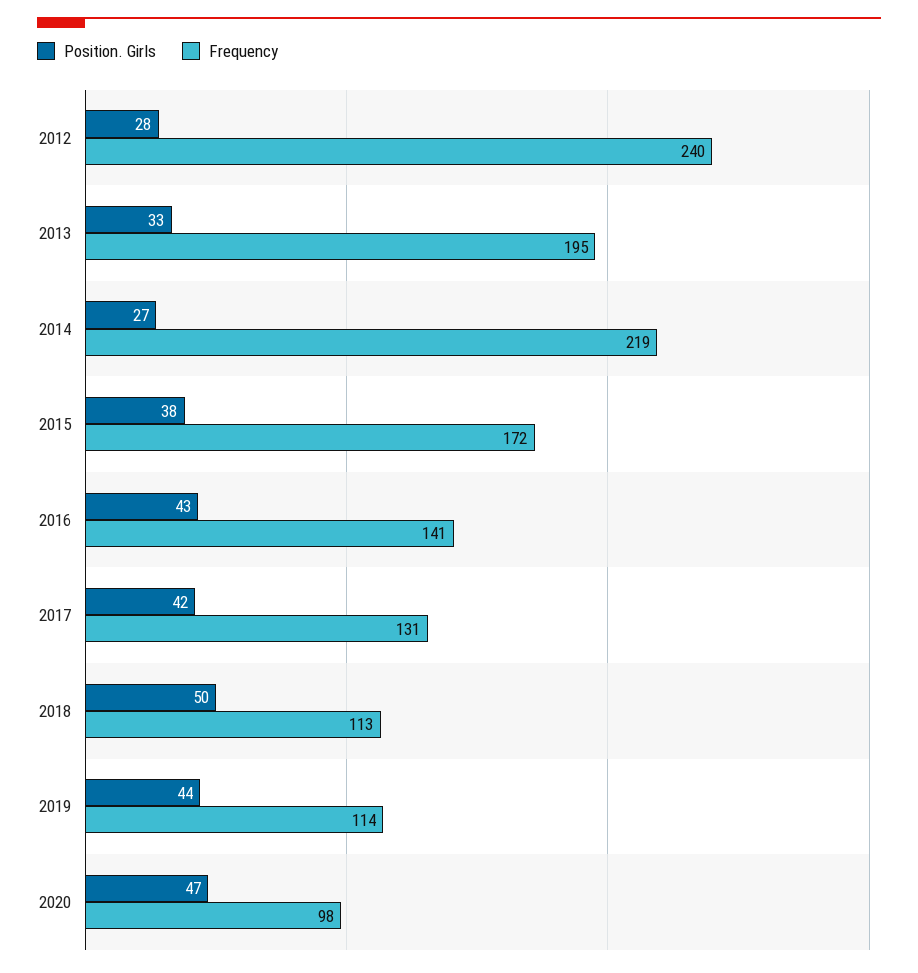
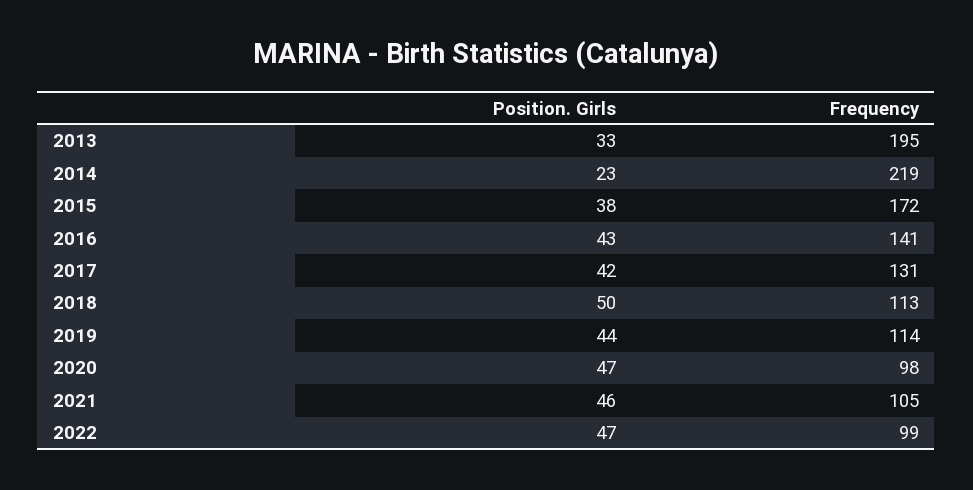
Position. Girls, 2012: 28 -> none
Frequency, 2012: 240 -> none
Position. Girls, 2014: 27 -> 23
Position. Girls, 2021: none -> 46
Frequency, 2021: none -> 105
Position. Girls, 2022: none -> 47
Frequency, 2022: none -> 99

